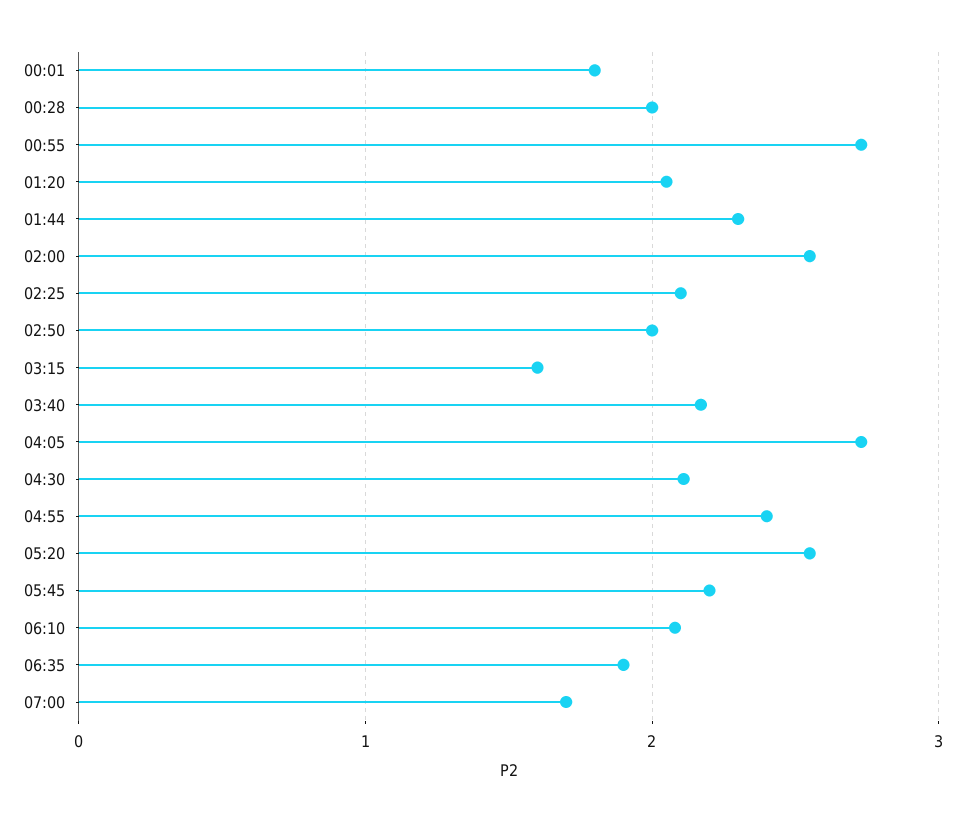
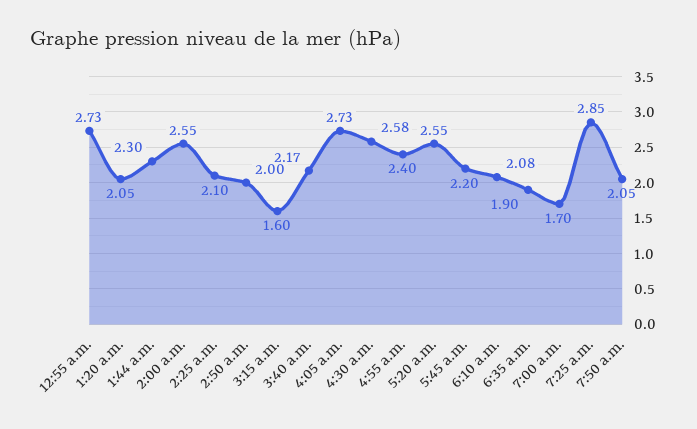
00:01: 1.8 -> none
00:28: 2 -> none
04:30: 2.1 -> 2.58
7:25 a.m.: none -> 2.85
7:50 a.m.: none -> 2.05

